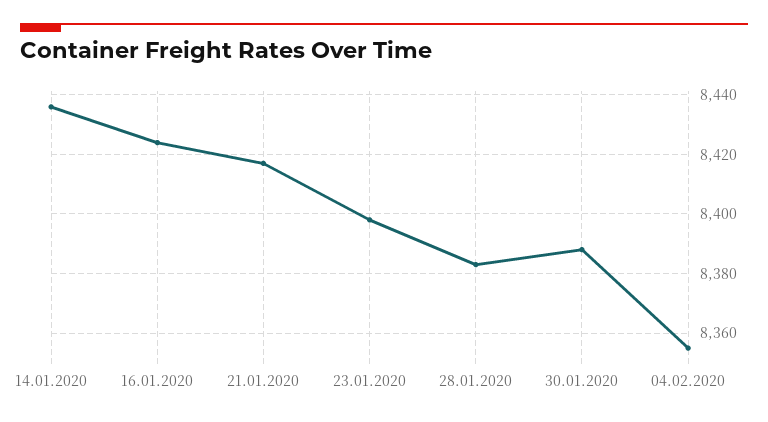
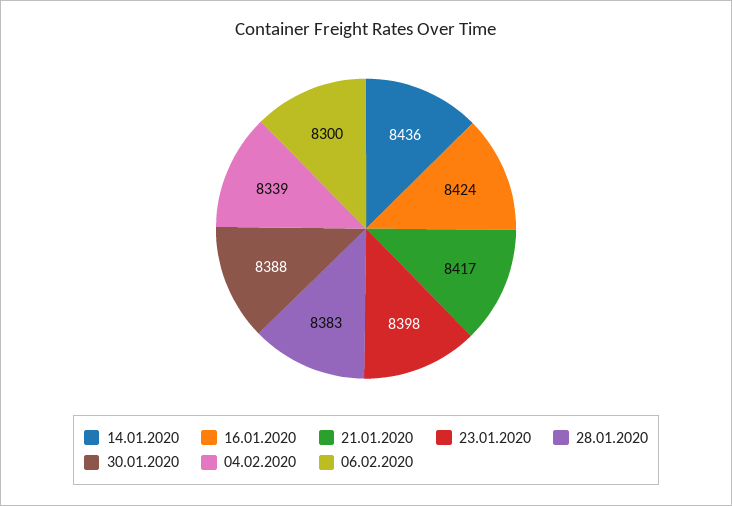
04.02.2020: 8355 -> 8339
06.02.2020: none -> 8300

